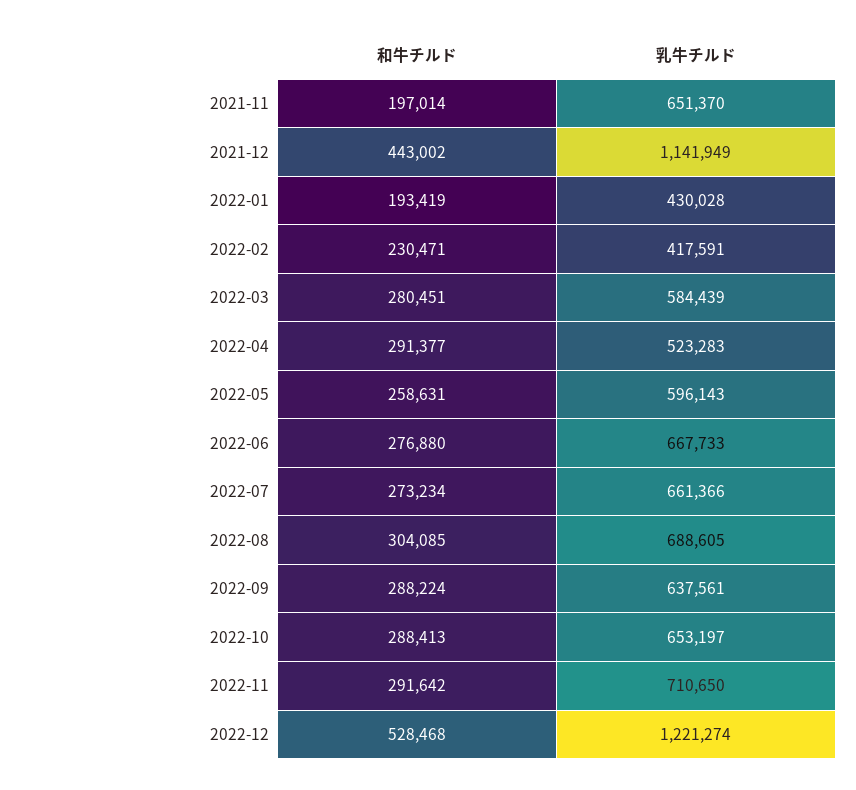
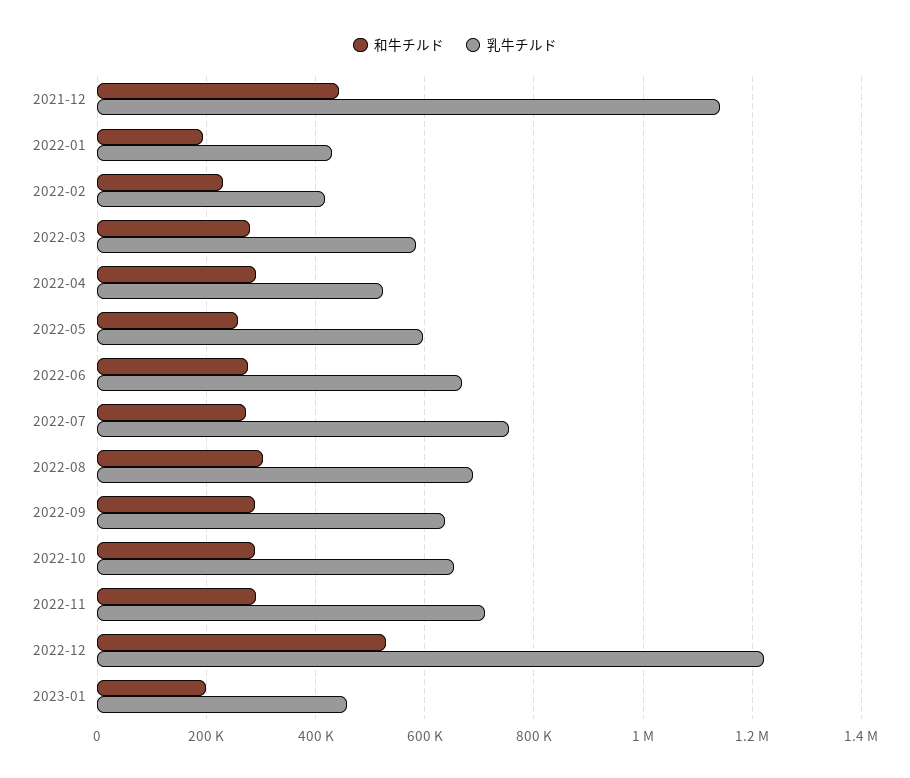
和牛チルド, 2021-11: 197014 -> none
乳牛チルド, 2021-11: 651370 -> none
乳牛チルド, 2022-07: 661366 -> 760000
和牛チルド, 2023-01: none -> 200000
乳牛チルド, 2023-01: none -> 460000

